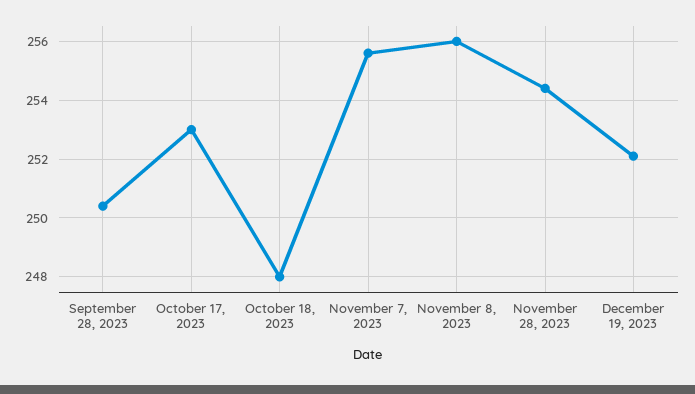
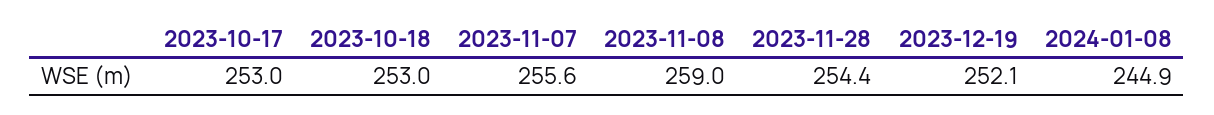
September 28, 2023: 250.5 -> none
October 18, 2023: 248 -> 253
November 8, 2023: 256 -> 259
2024-01-08: none -> 244.9

